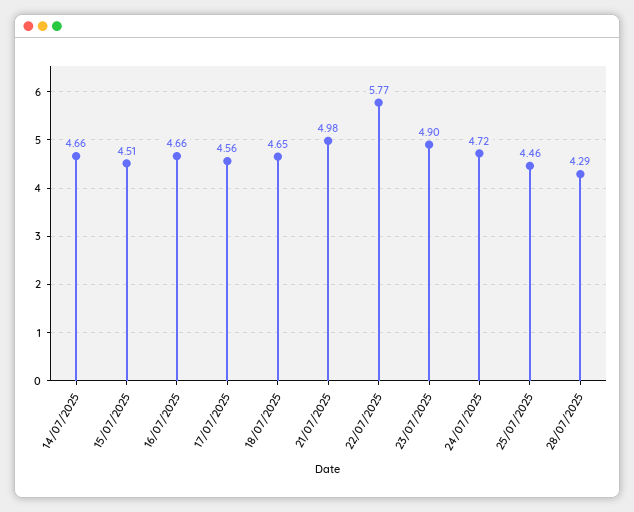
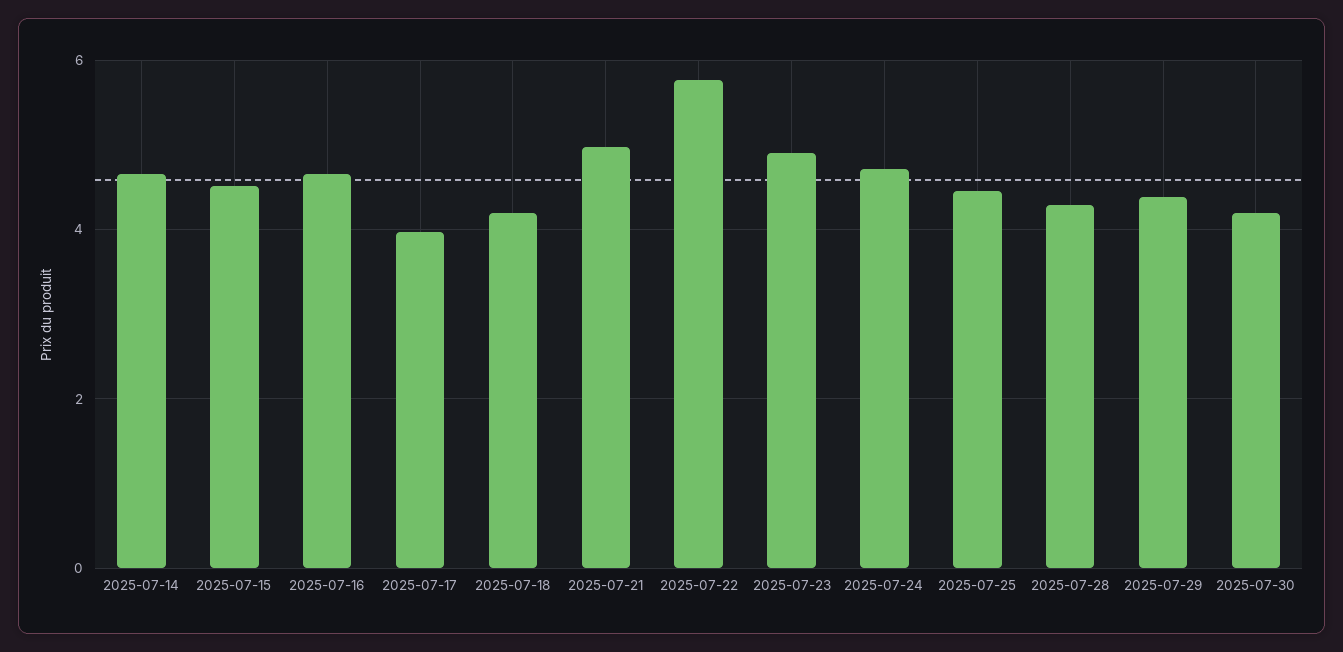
17/07/2025: 4.56 -> 4
18/07/2025: 4.65 -> 4.2
2025-07-29: none -> 4.4
2025-07-30: none -> 4.2

